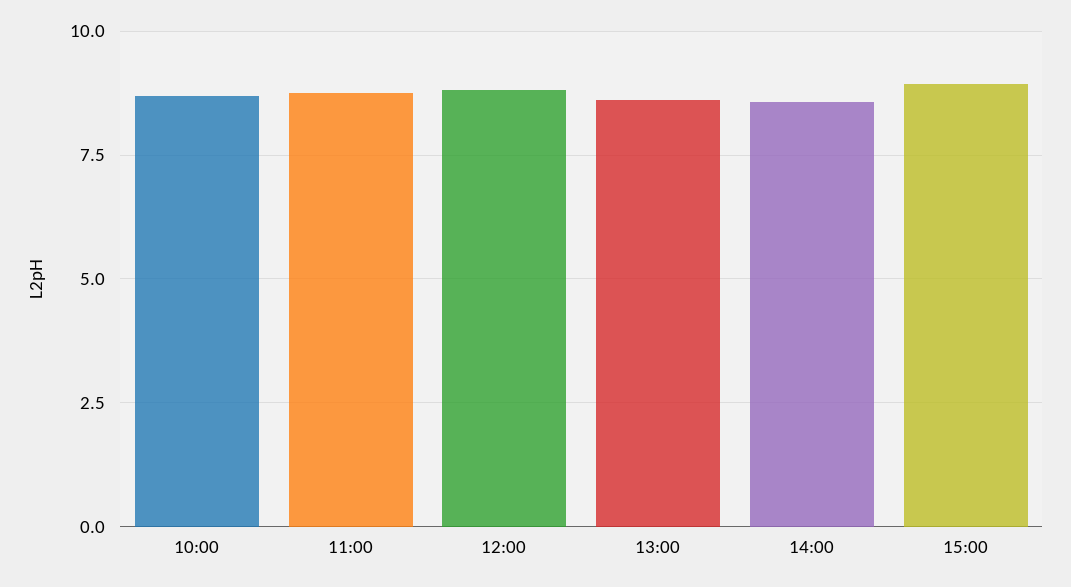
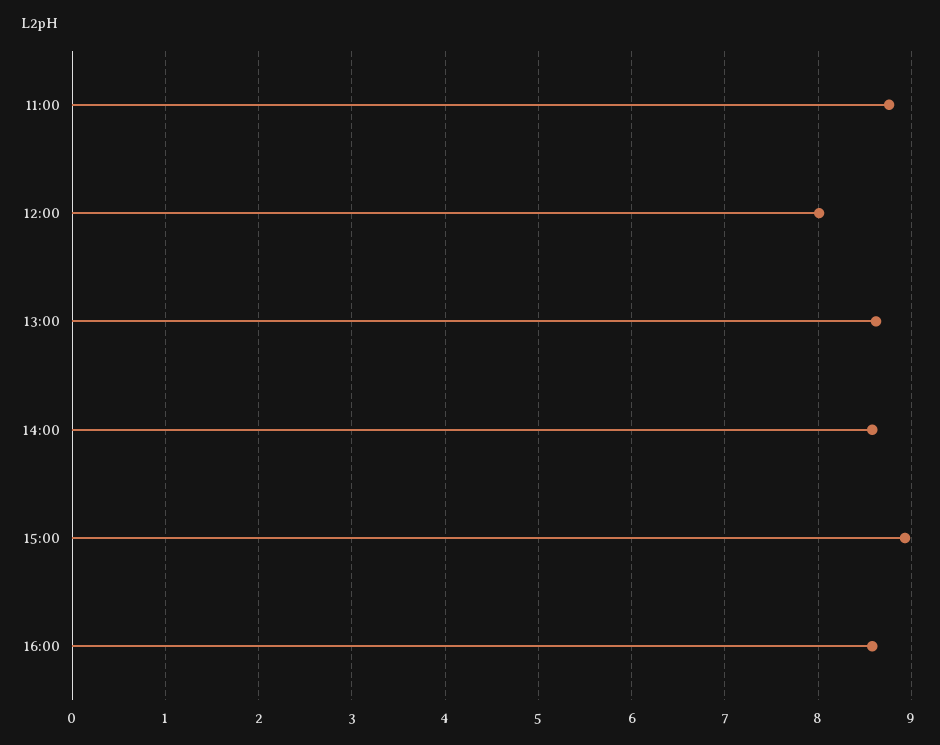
10:00: 8.75 -> none
12:00: 8.75 -> 8
16:00: none -> 8.6

